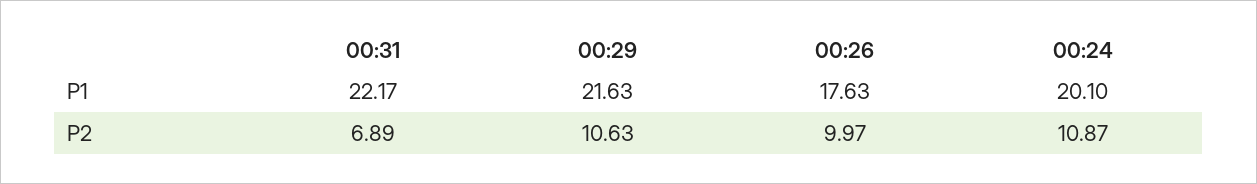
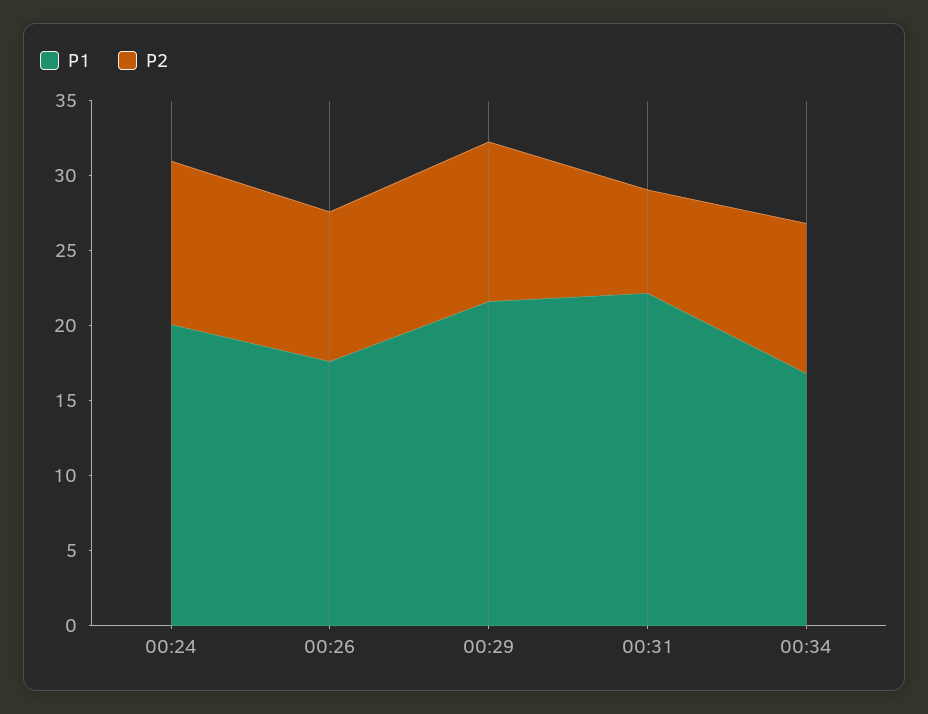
P1, 00:34: none -> 17
P2, 00:34: none -> 10

